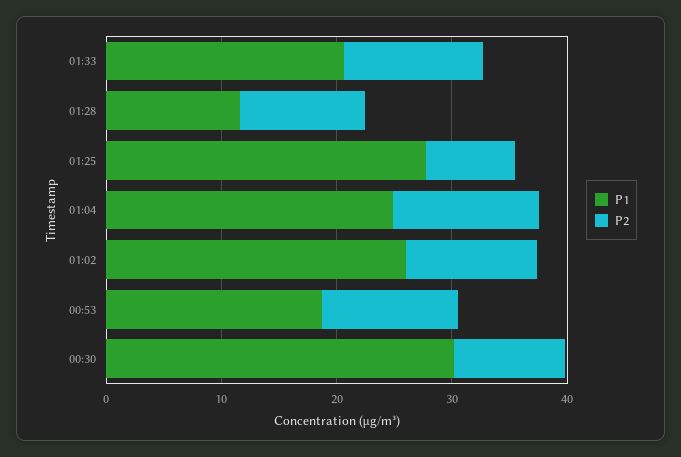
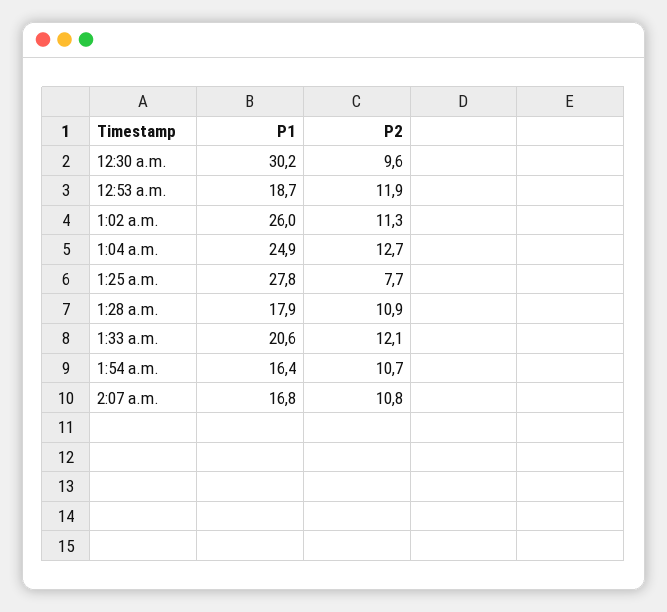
P1, 01:28: 12 -> 17.9
P1, 1:54 a.m.: none -> 16.4
P2, 1:54 a.m.: none -> 10.7
P1, 2:07 a.m.: none -> 16.8
P2, 2:07 a.m.: none -> 10.8

